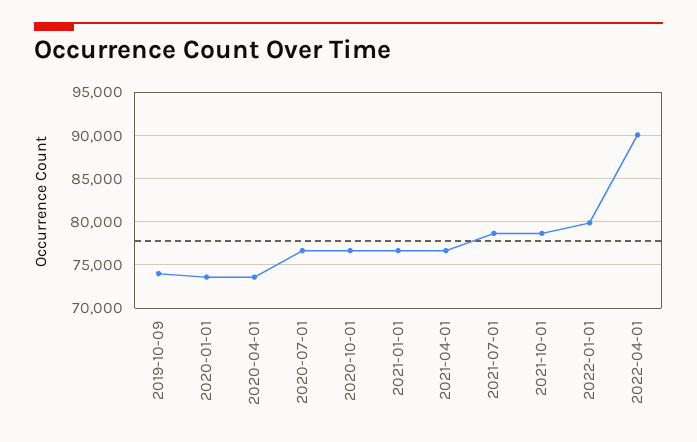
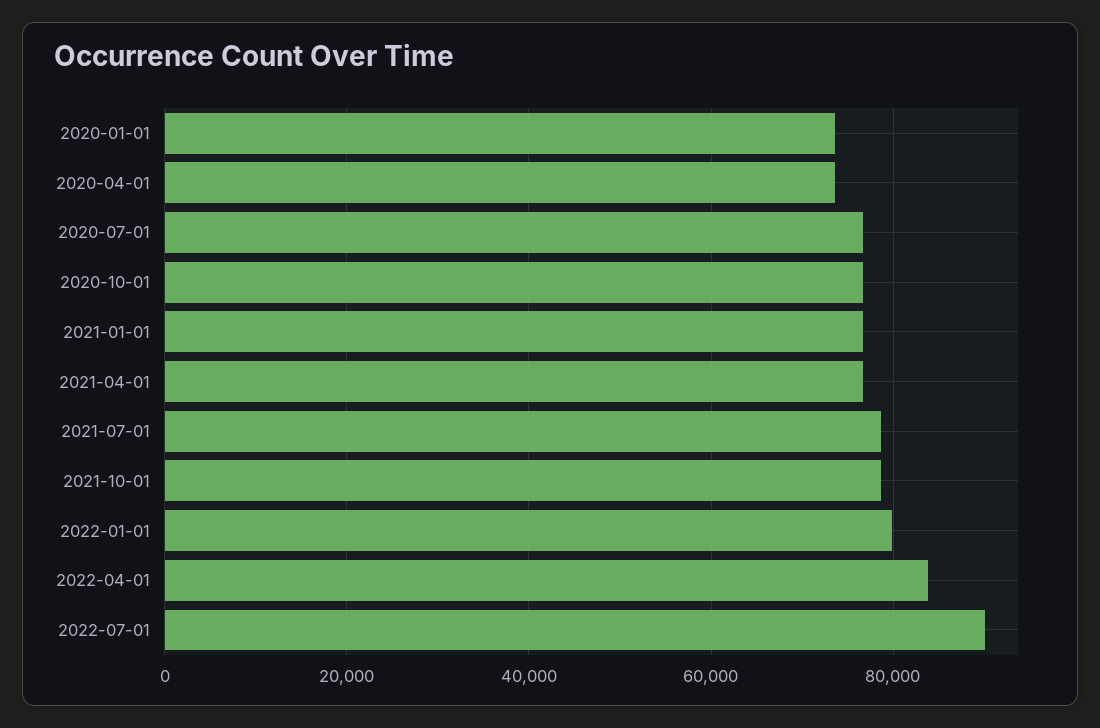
2019-10-09: 74000 -> none
2022-04-01: 90000 -> 84000
2022-07-01: none -> 90000

